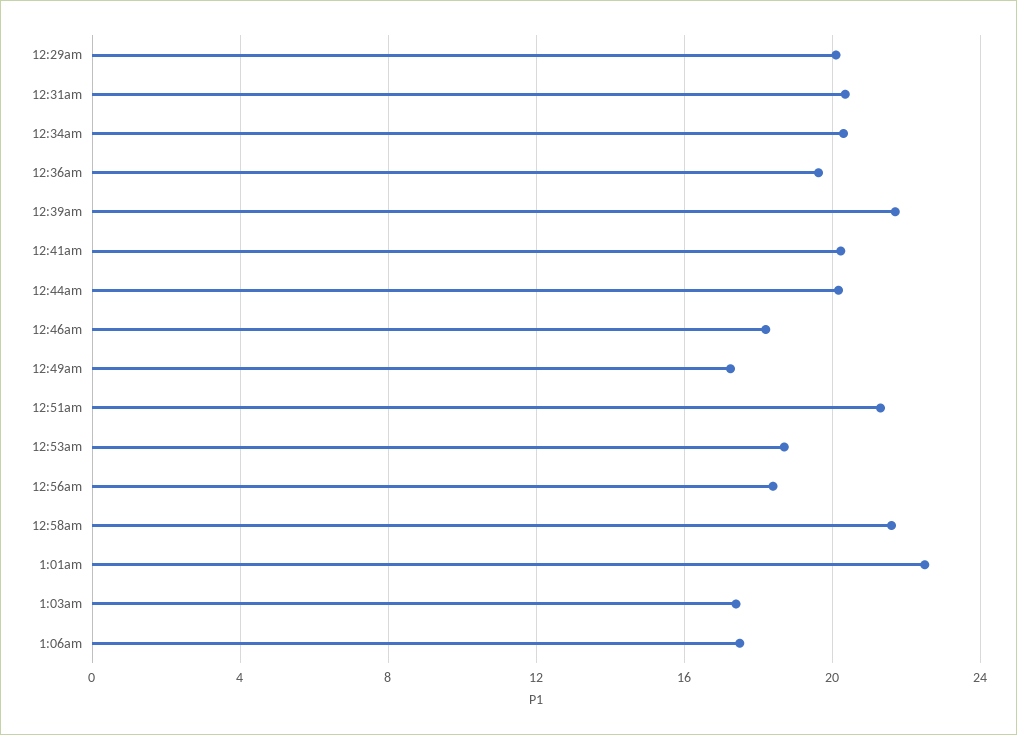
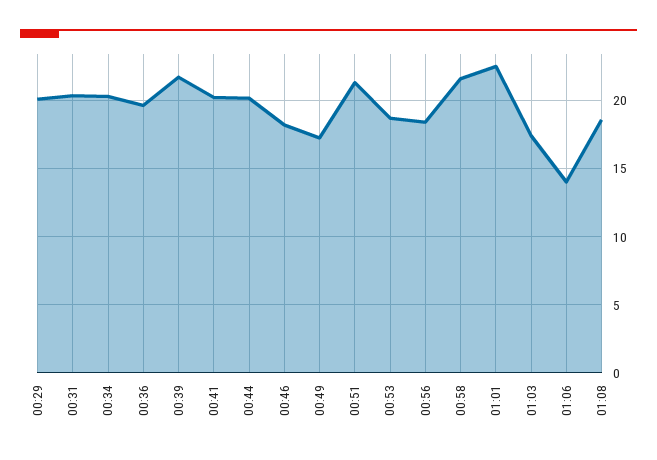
1:06am: 17.5 -> 14
01:08: none -> 18.5

